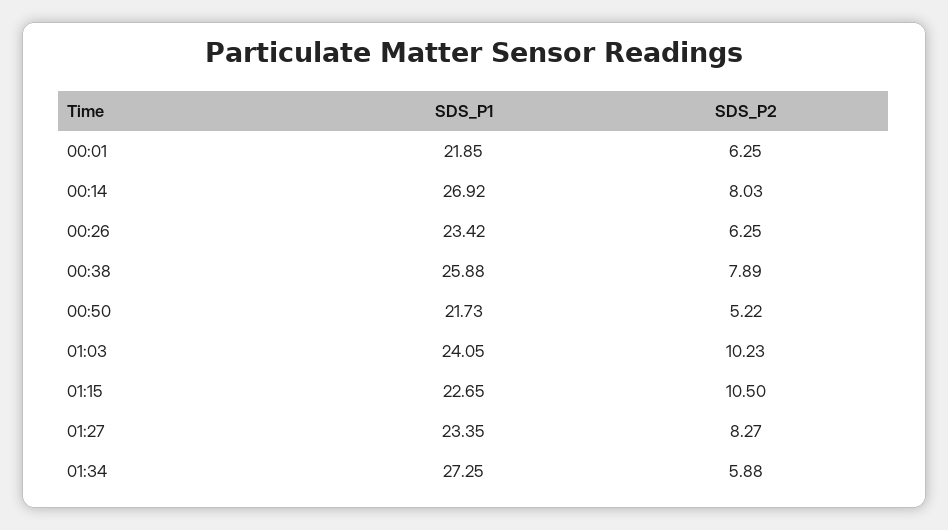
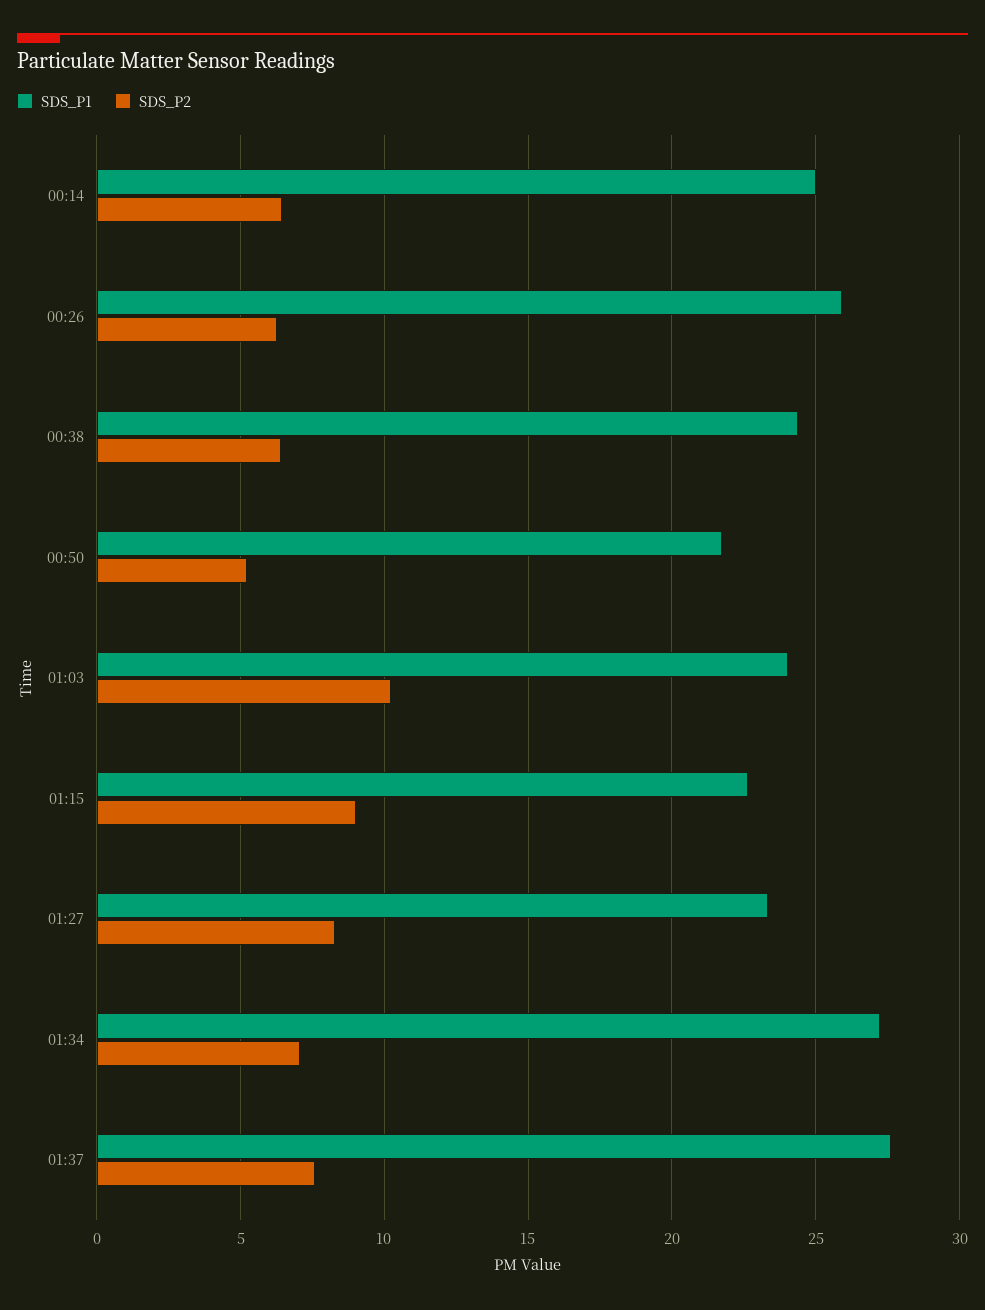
SDS_P1, 00:01: 21.85 -> none
SDS_P2, 00:01: 6.25 -> none
SDS_P1, 00:14: 26.92 -> 25
SDS_P2, 00:14: 8.03 -> 6.5
SDS_P1, 00:26: 23.42 -> 26
SDS_P1, 00:38: 25.88 -> 24.5
SDS_P2, 00:38: 7.89 -> 6.5
SDS_P2, 01:15: 10.5 -> 9
SDS_P2, 01:34: 5.88 -> 7
SDS_P1, 01:37: none -> 27.5
SDS_P2, 01:37: none -> 7.5

